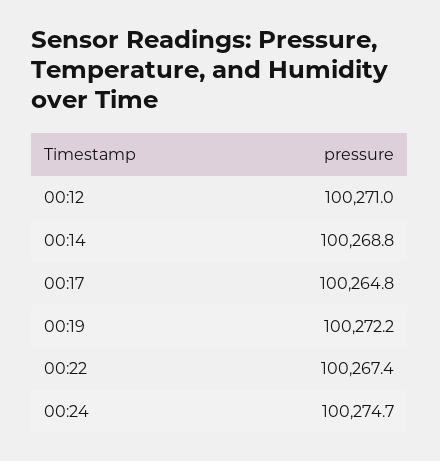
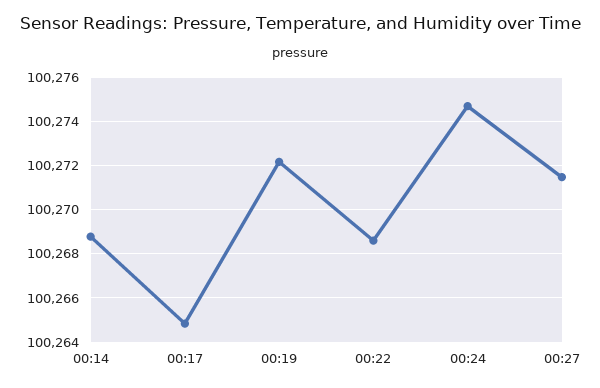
00:12: 100271 -> none
00:22: 100267.4 -> 100268.5
00:27: none -> 100271.5

